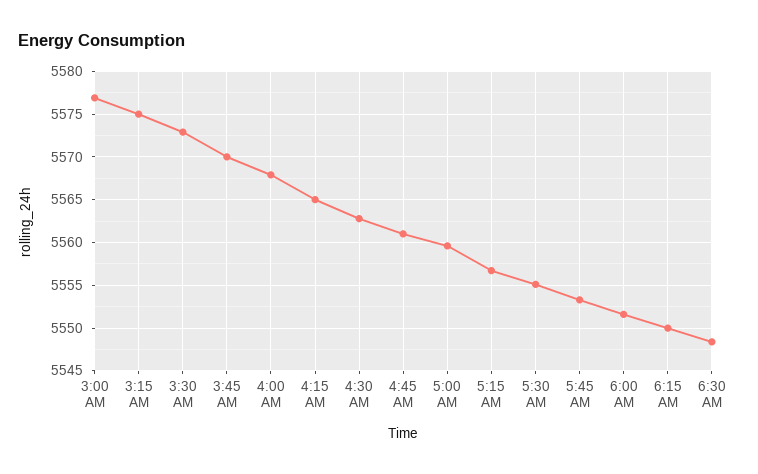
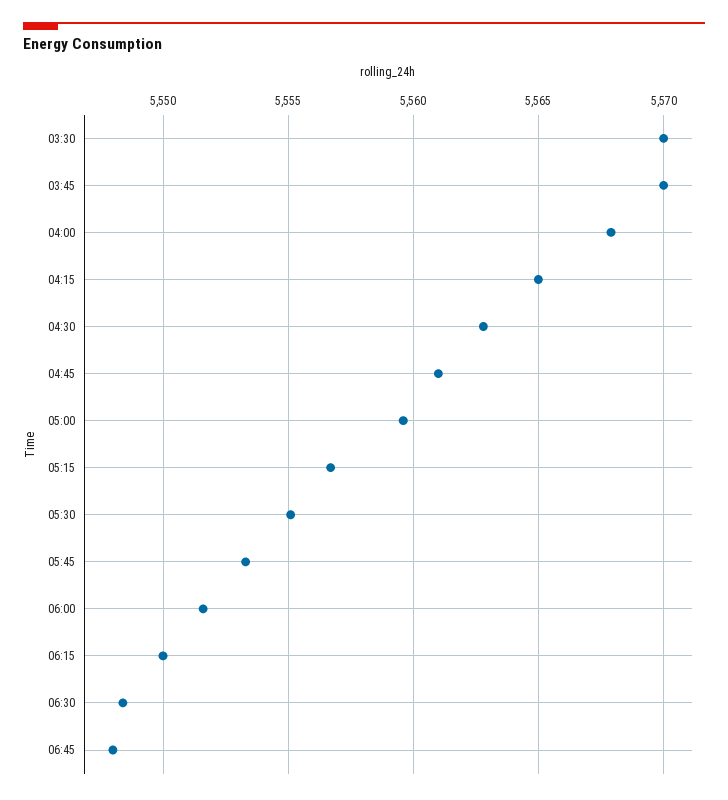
3:00 AM: 5577 -> none
3:15 AM: 5575 -> none
3:30 AM: 5573 -> 5570
06:45: none -> 5548

